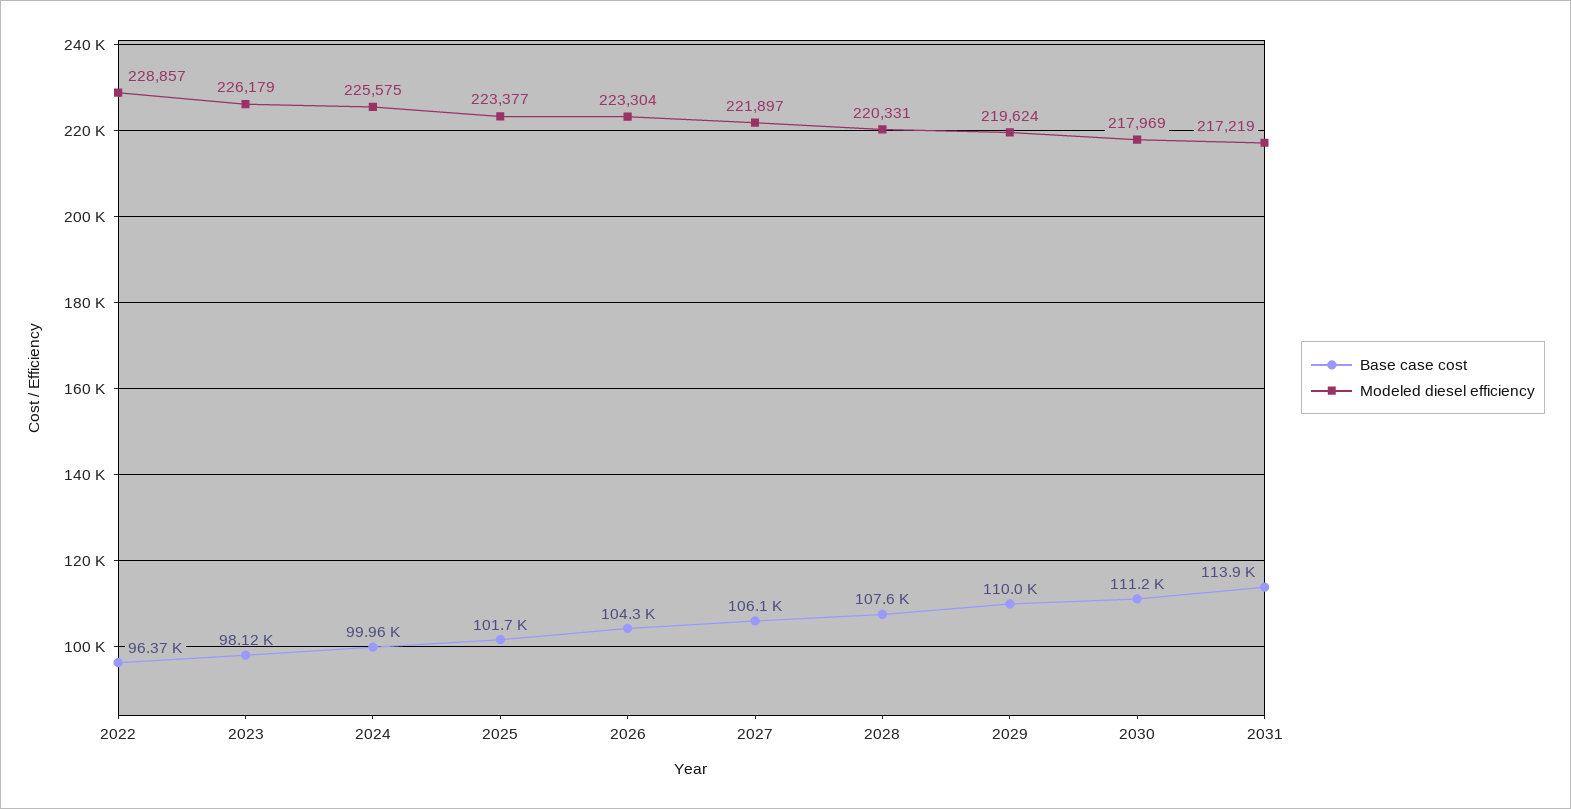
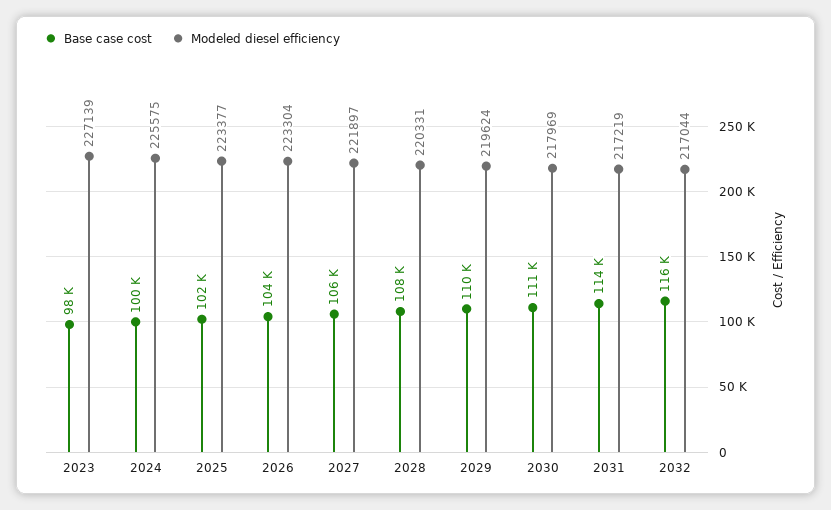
Base case cost, 2022: 96370 -> none
Modeled diesel efficiency, 2022: 228857 -> none
Modeled diesel efficiency, 2023: 226179 -> 227139
Base case cost, 2032: none -> 116000
Modeled diesel efficiency, 2032: none -> 217044

